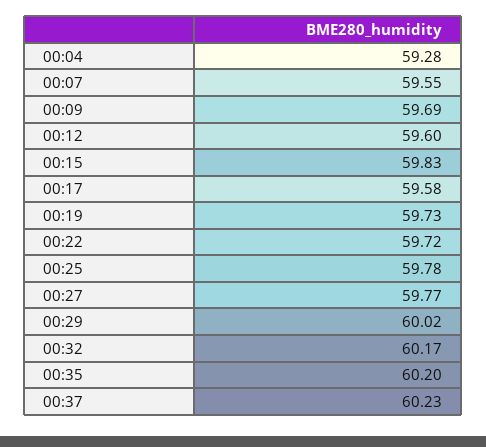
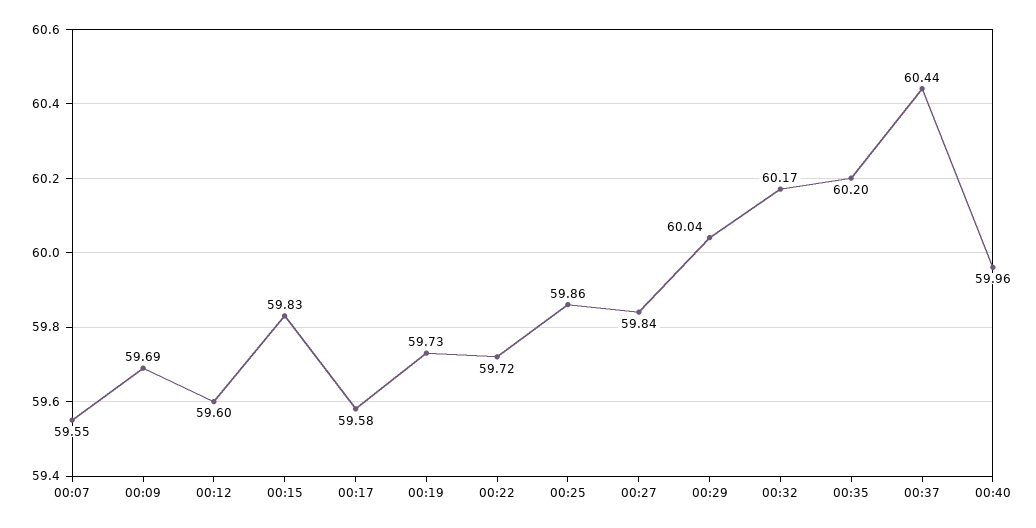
00:04: 59.28 -> none
00:25: 59.78 -> 59.86
00:27: 59.77 -> 59.84
00:29: 60.02 -> 60.04
00:37: 60.23 -> 60.44
00:40: none -> 59.96

